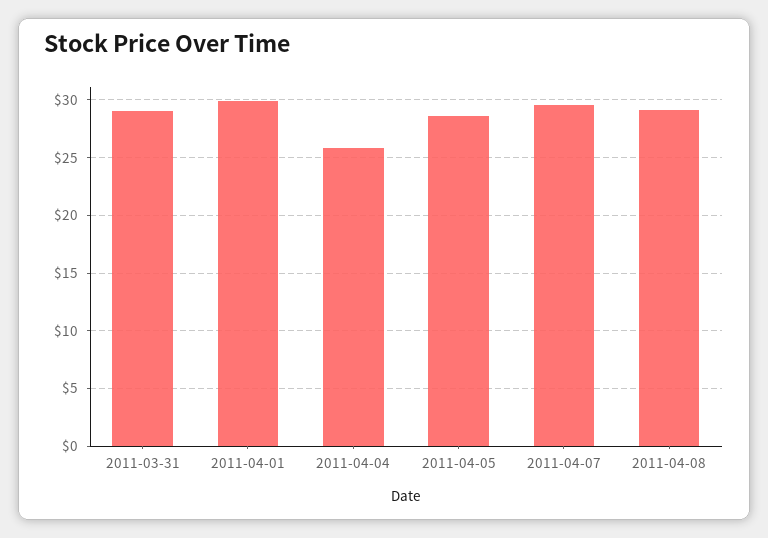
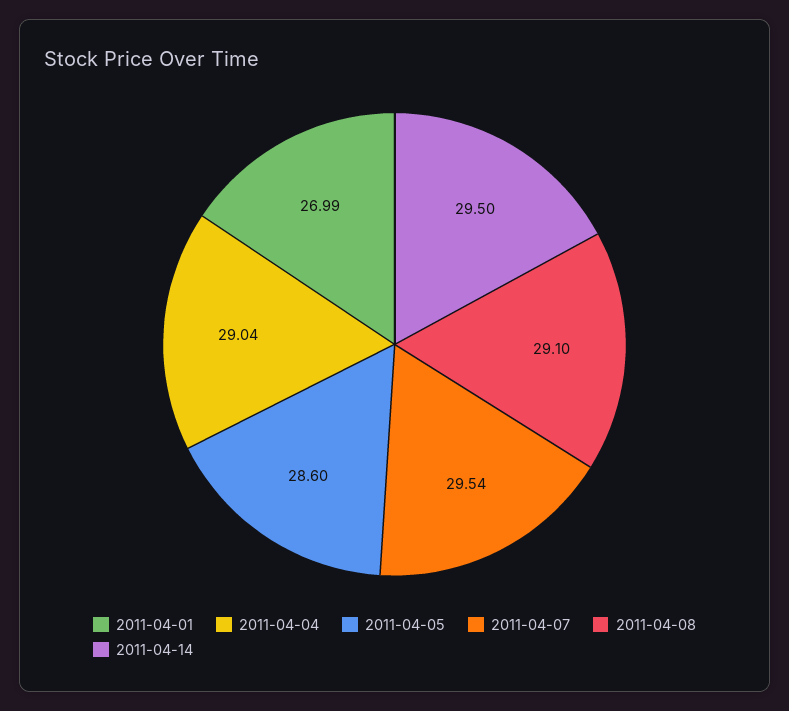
2011-03-31: 29 -> none
2011-04-01: 30 -> 26.99
2011-04-04: 26 -> 29.04
2011-04-14: none -> 29.5

